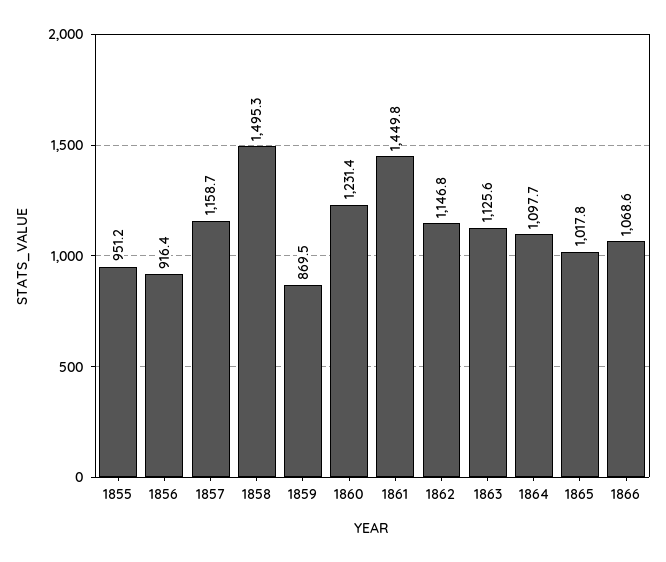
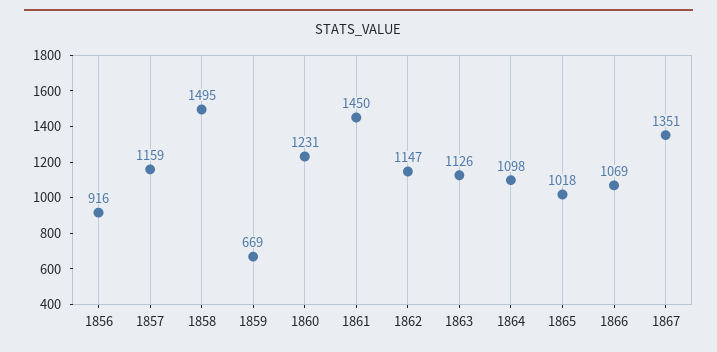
1855: 951.2 -> none
1859: 869.5 -> 669
1867: none -> 1351

